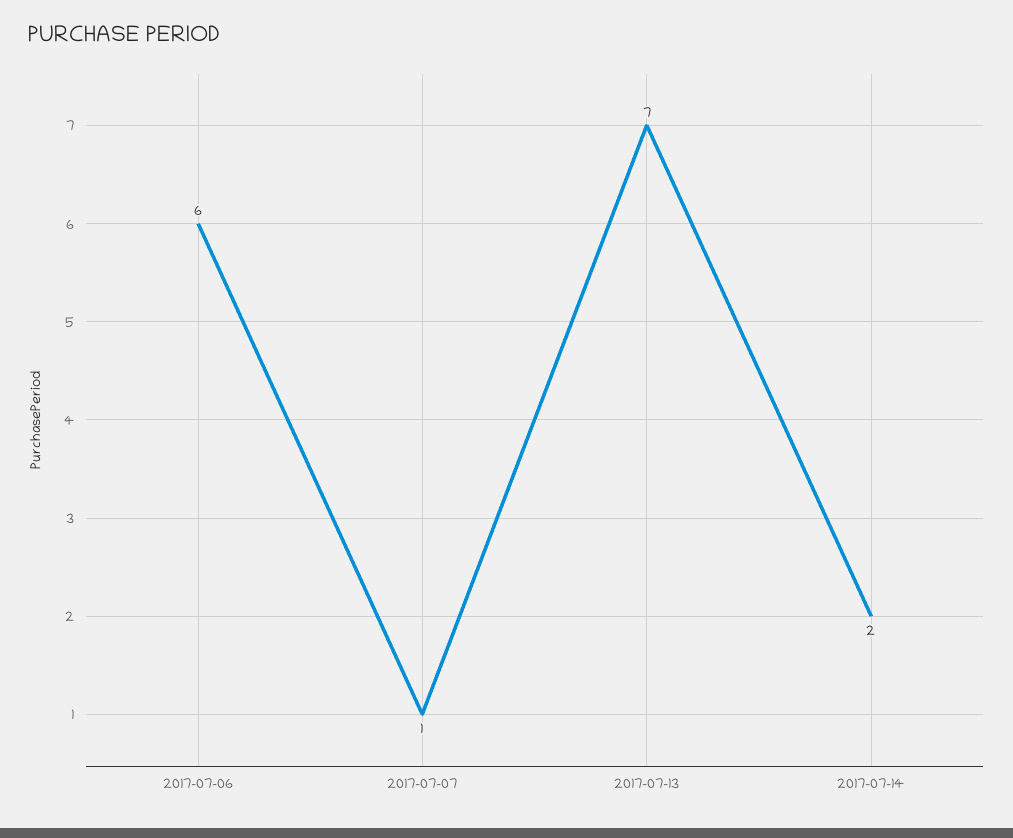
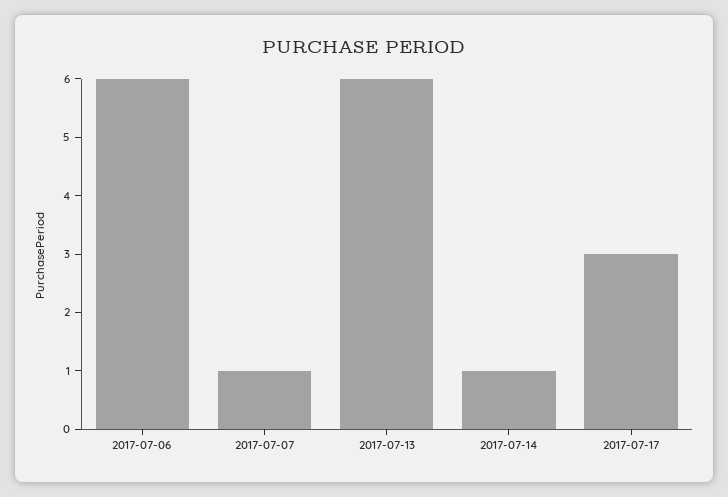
2017-07-13: 7 -> 6
2017-07-14: 2 -> 1
2017-07-17: none -> 3

